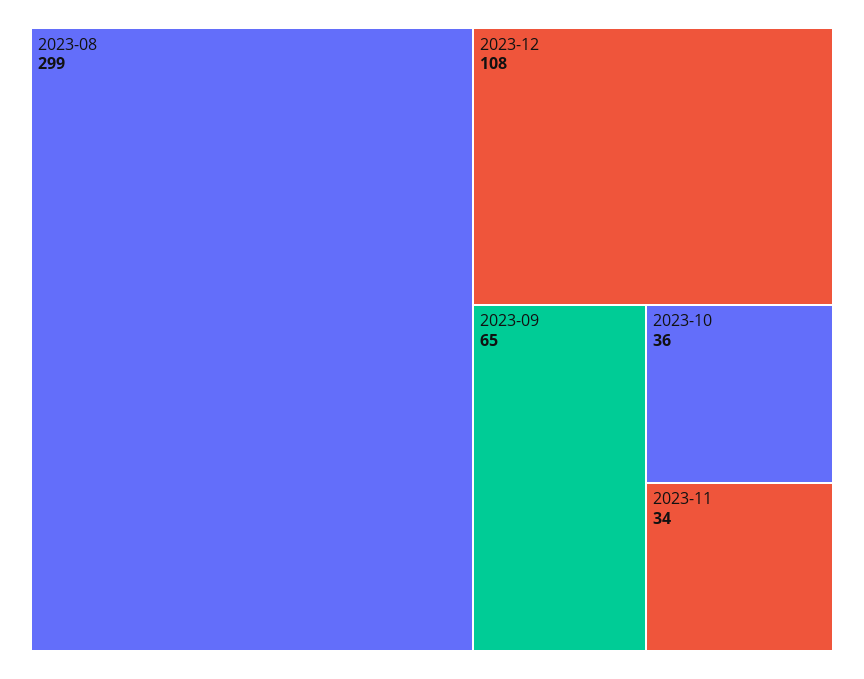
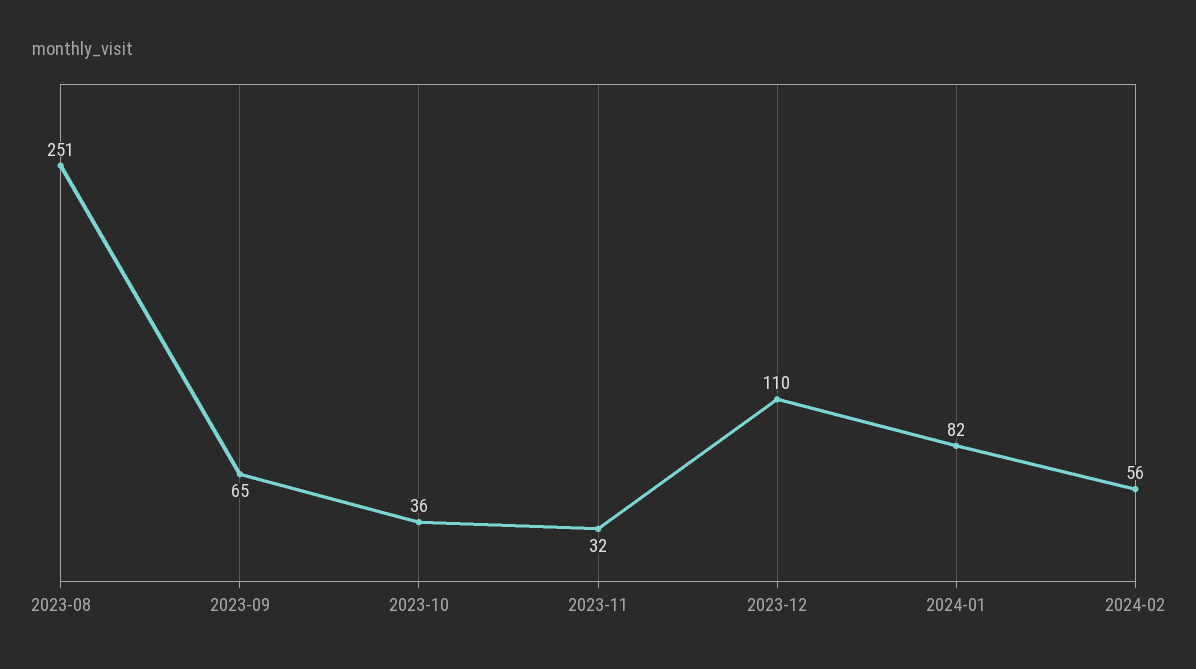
2023-08: 299 -> 251
2023-12: 108 -> 110
2023-11: 34 -> 32
2024-01: none -> 82
2024-02: none -> 56

